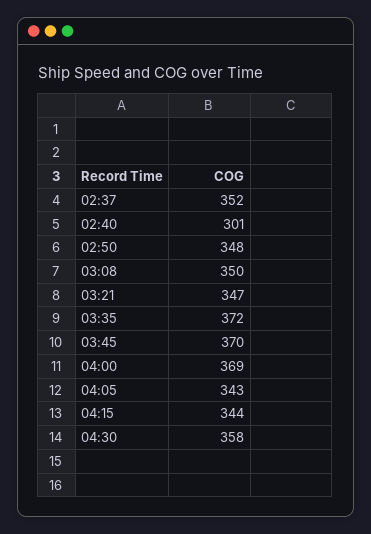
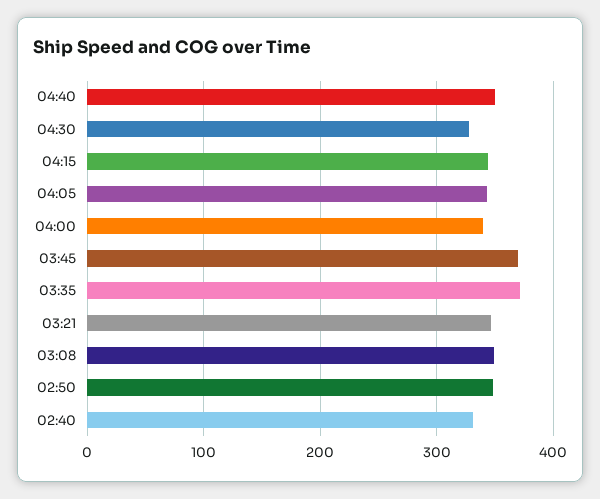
02:37: 352 -> none
02:40: 301 -> 330
04:00: 369 -> 340
04:30: 358 -> 330
04:40: none -> 350

